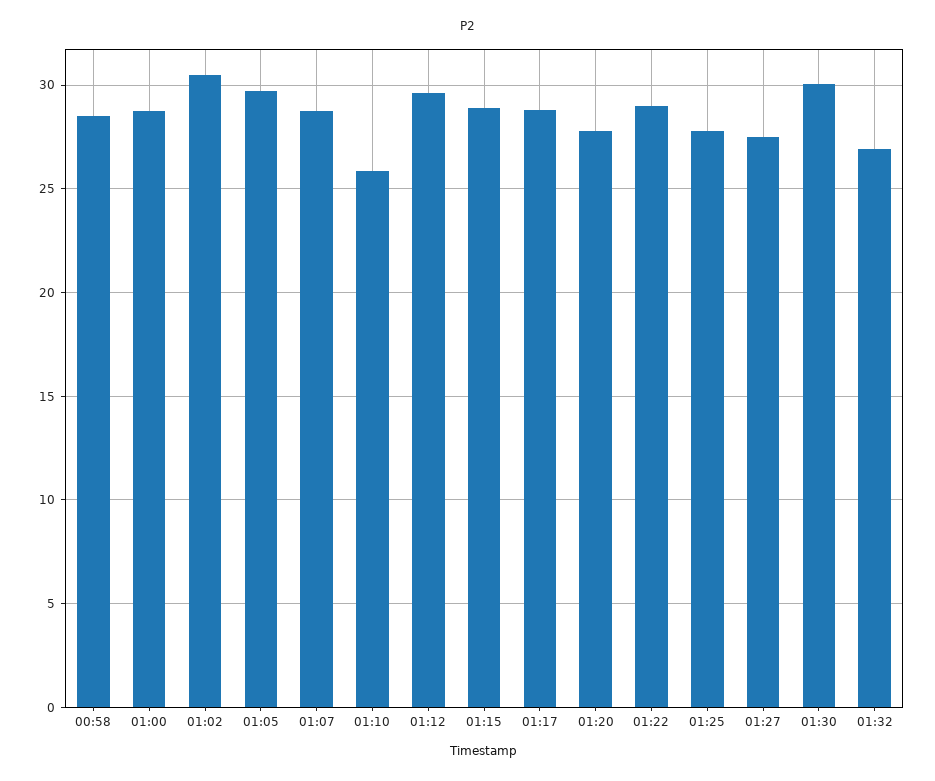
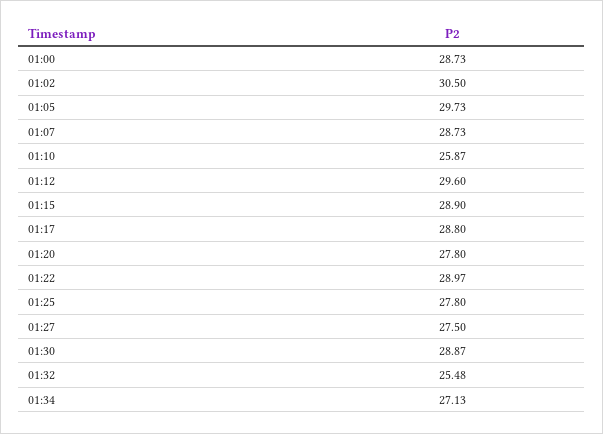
00:58: 28.5 -> none
01:30: 30 -> 28.87
01:32: 27 -> 25.48
01:34: none -> 27.13

